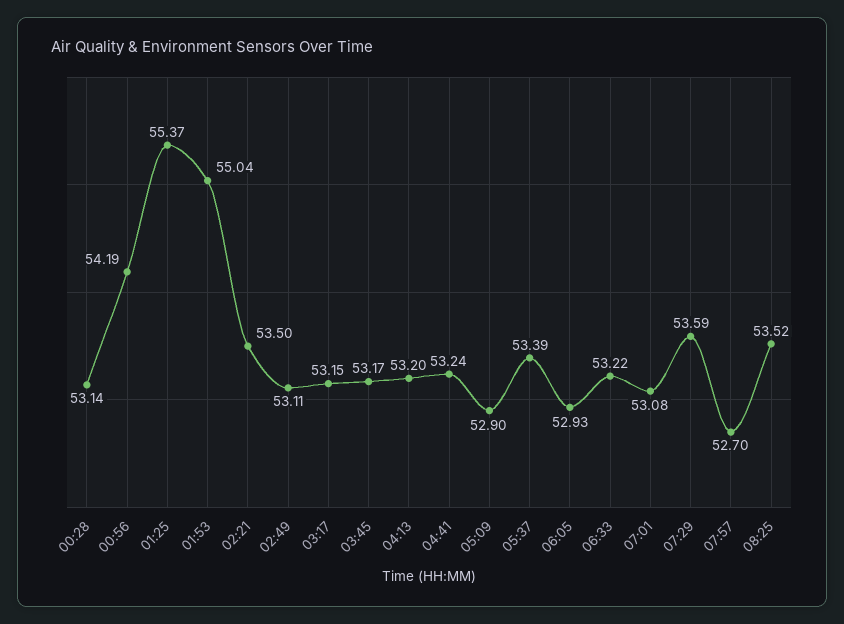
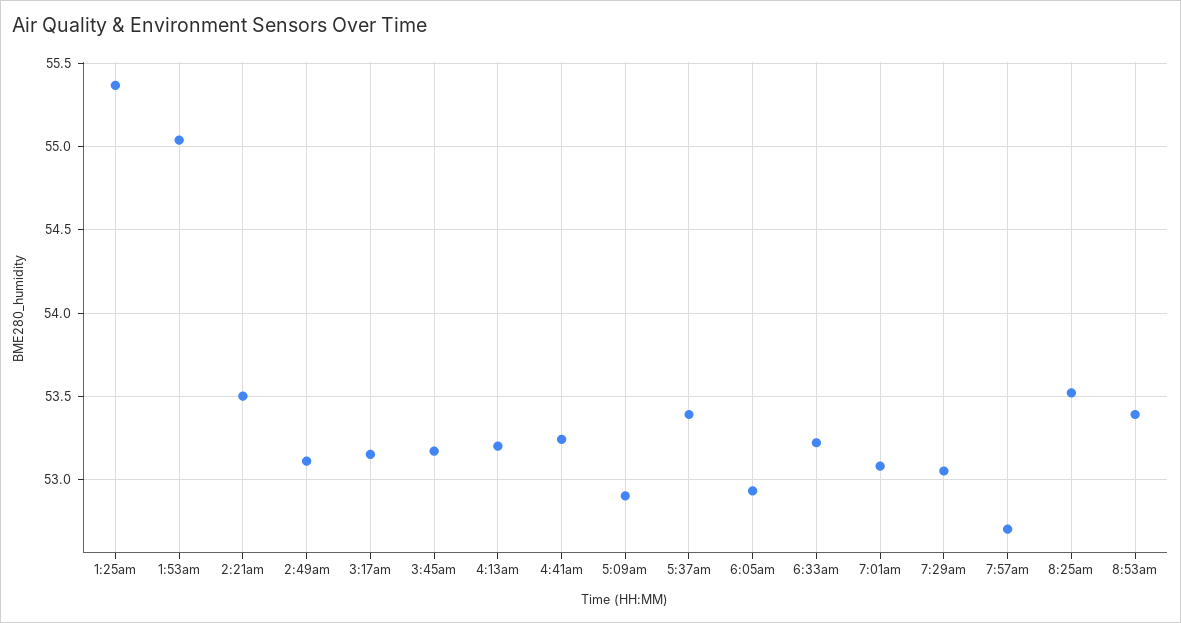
00:28: 53.14 -> none
00:56: 54.19 -> none
07:29: 53.59 -> 53.05
8:53am: none -> 53.4

